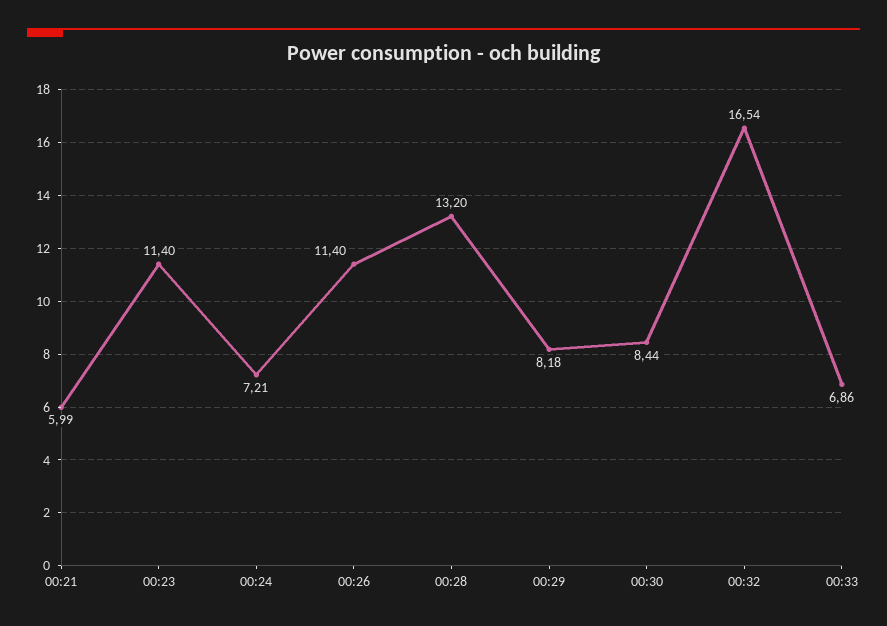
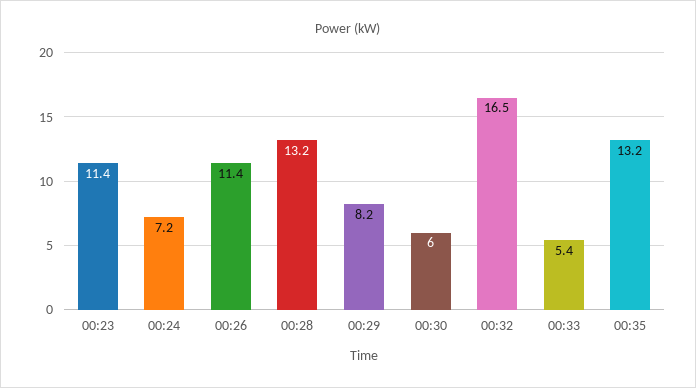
00:21: 5.99 -> none
00:30: 8.44 -> 6
00:33: 6.86 -> 5.4
00:35: none -> 13.2

